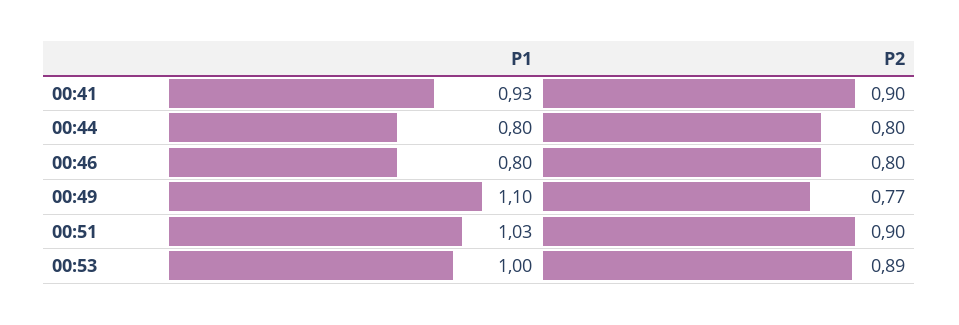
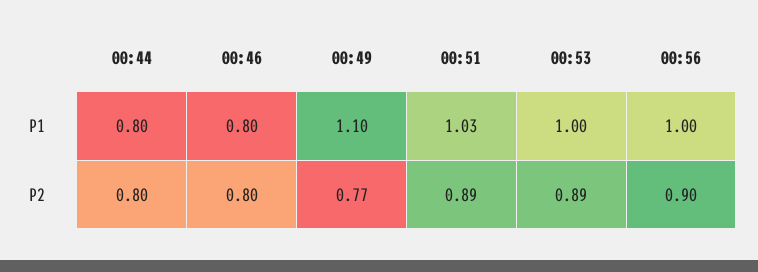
P1, 00:41: 0.93 -> none
P2, 00:41: 0.9 -> none
P2, 00:51: 0.9 -> 0.89
P1, 00:56: none -> 1
P2, 00:56: none -> 0.9

